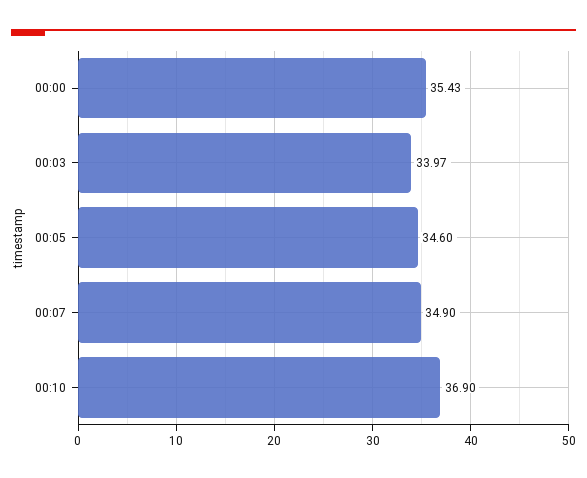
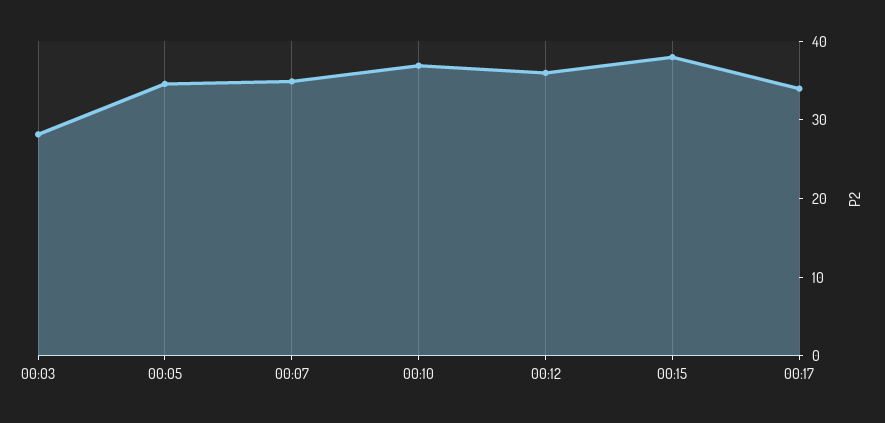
00:00: 35.43 -> none
00:03: 33.97 -> 28
00:12: none -> 36
00:15: none -> 38
00:17: none -> 34

